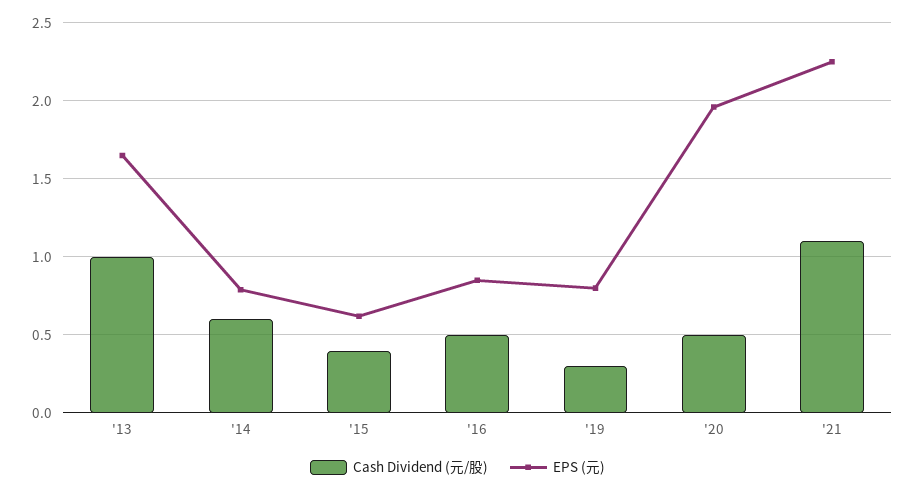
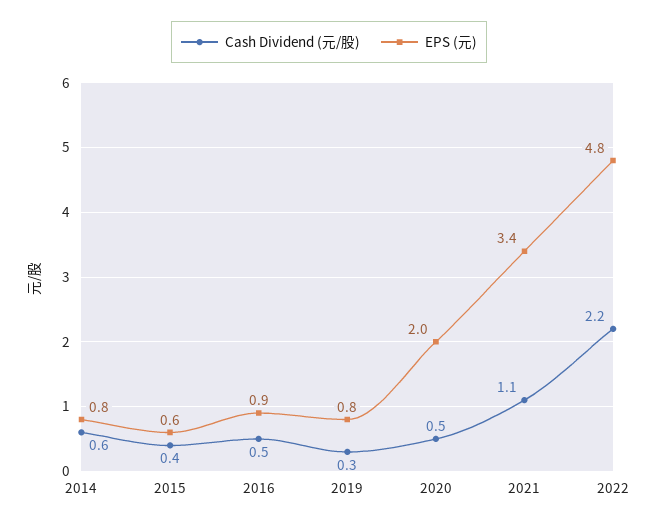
Cash Dividend (元/股), '13: 1 -> none
EPS (元), '13: 1.65 -> none
EPS (元), '21: 2.25 -> 3.4
Cash Dividend (元/股), 2022: none -> 2.2
EPS (元), 2022: none -> 4.8

